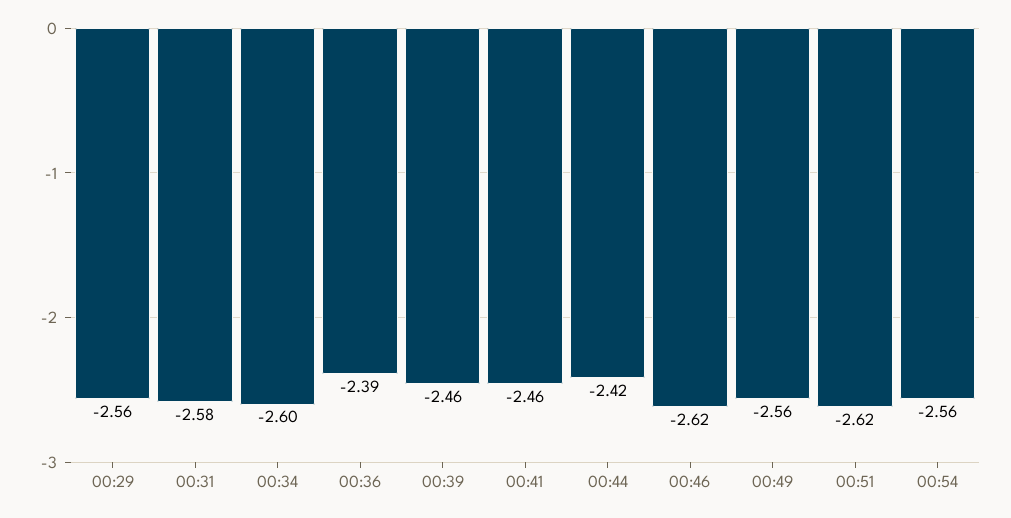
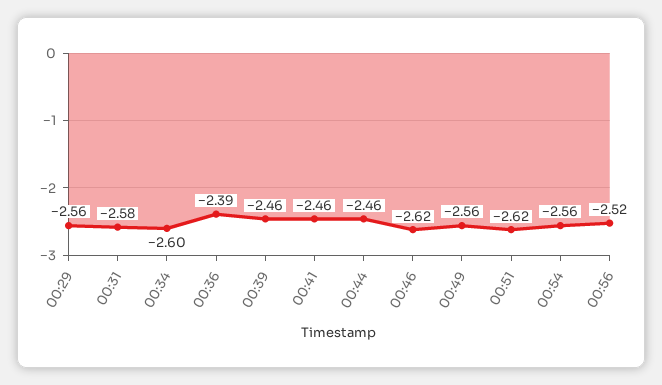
00:44: -2.42 -> -2.46
00:56: none -> -2.52

